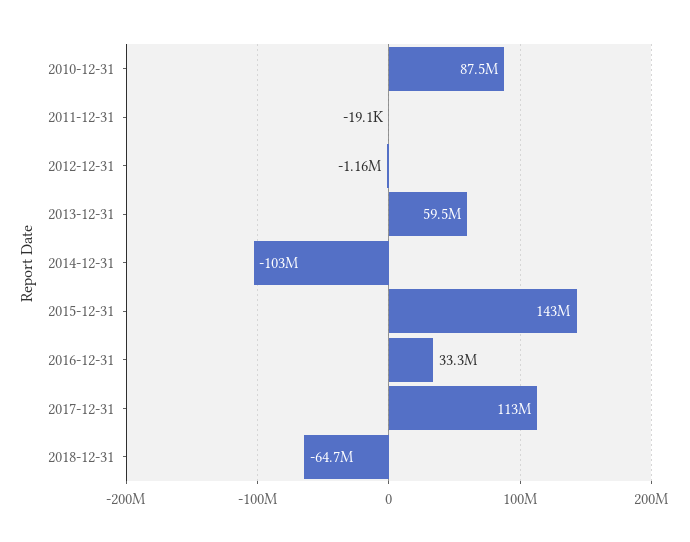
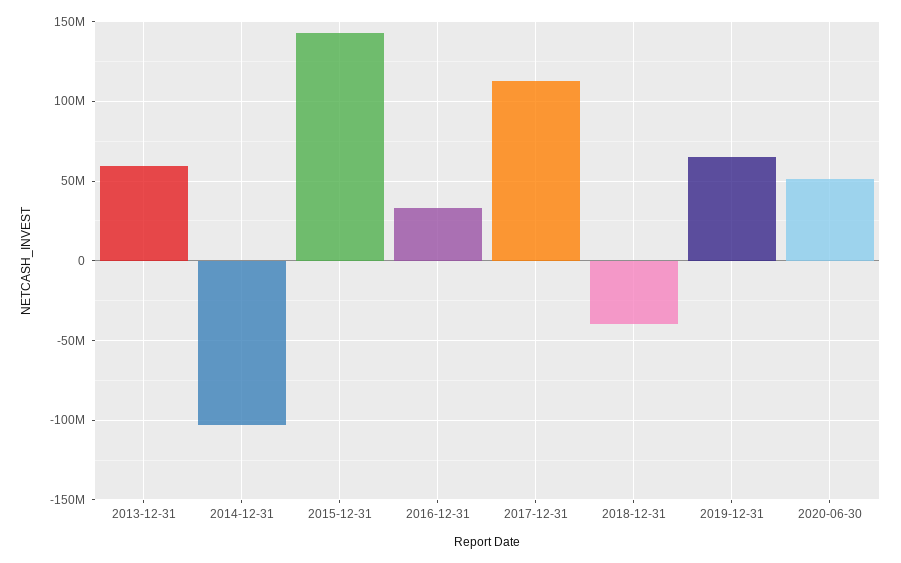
2010-12-31: 87500000 -> none
2011-12-31: -19100 -> none
2012-12-31: -1160000 -> none
2018-12-31: -64700000 -> -40000000
2019-12-31: none -> 65000000
2020-06-30: none -> 50000000

